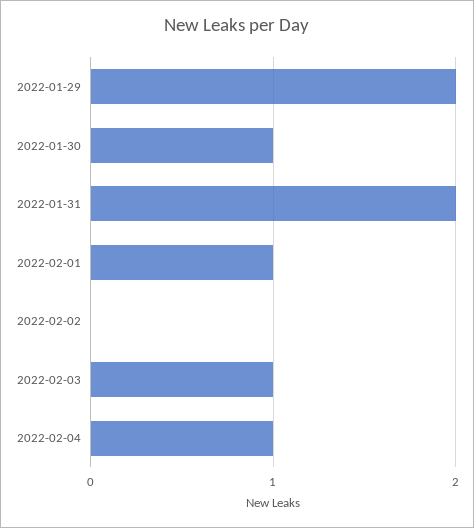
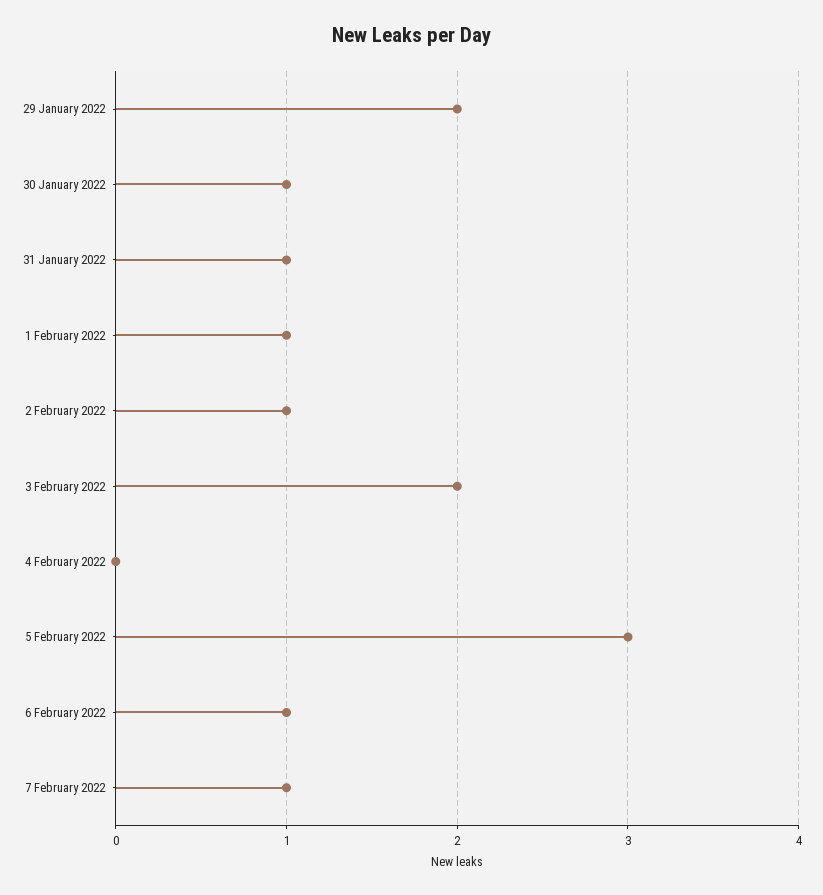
2022-01-31: 2 -> 1
2022-02-02: 0 -> 1
2022-02-03: 1 -> 2
2022-02-04: 1 -> 0
5 February 2022: none -> 3
6 February 2022: none -> 1
7 February 2022: none -> 1

